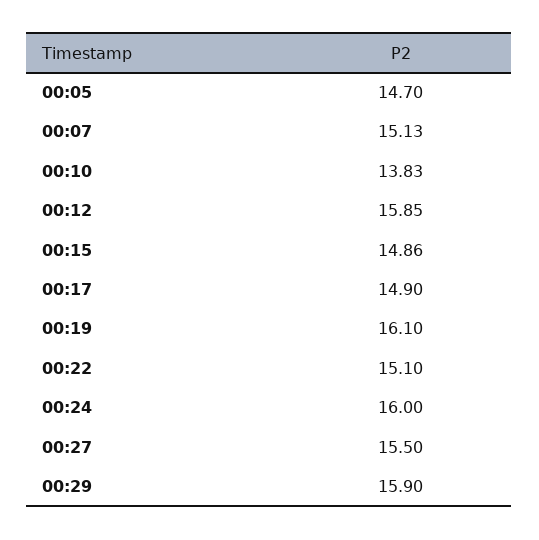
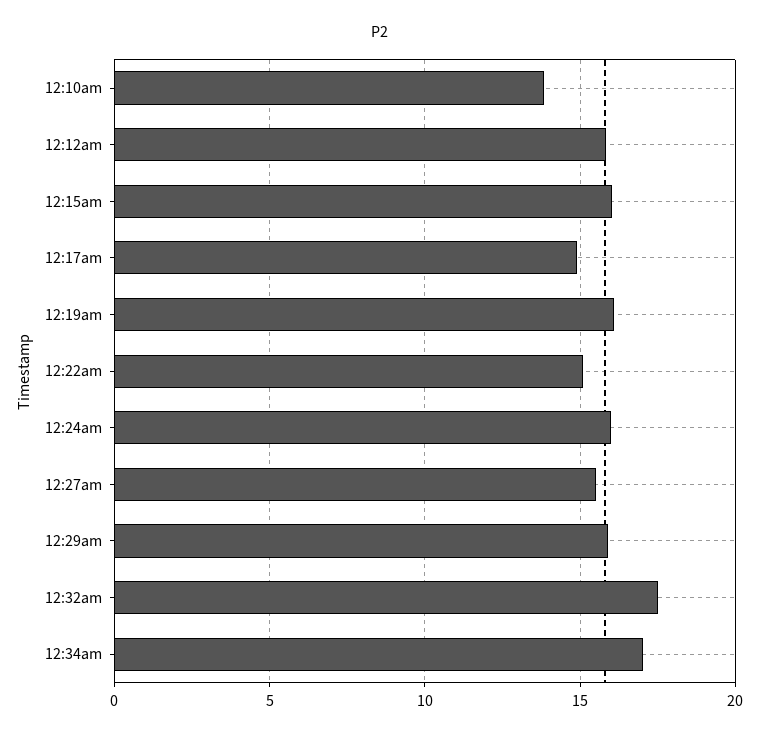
00:05: 14.7 -> none
00:07: 15.13 -> none
00:15: 14.86 -> 16
12:32am: none -> 17.5
12:34am: none -> 17

